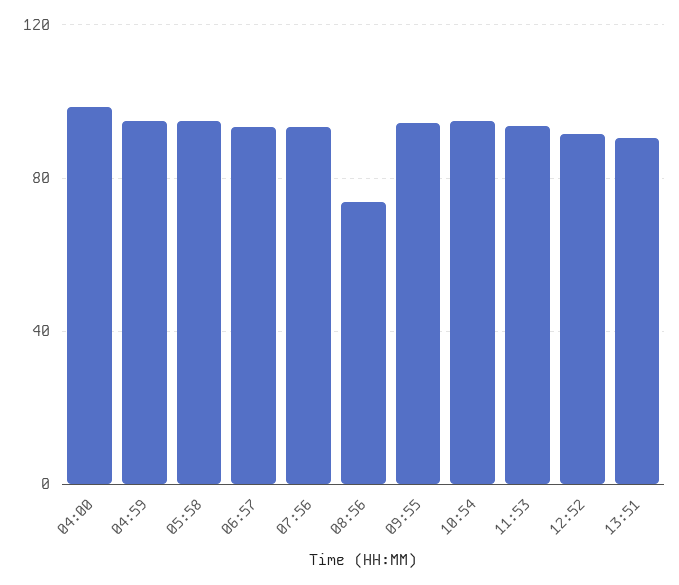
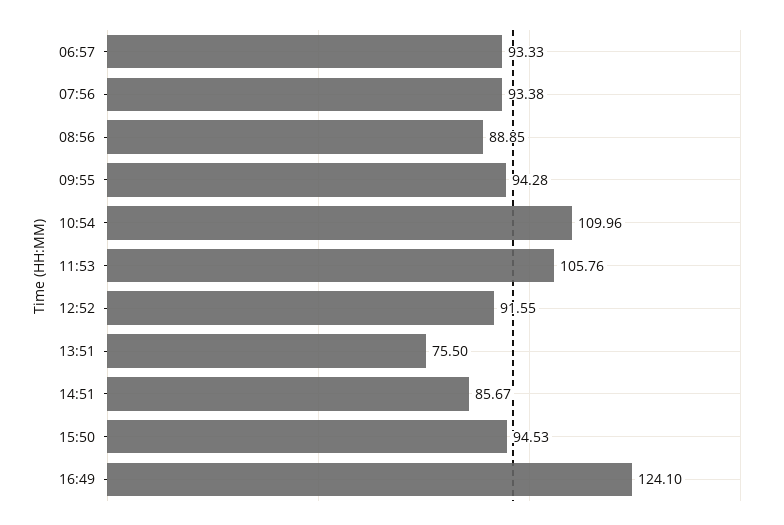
04:00: 100 -> none
04:59: 95 -> none
05:58: 95 -> none
08:56: 75 -> 88.85
10:54: 95 -> 109.96
11:53: 95 -> 105.76
13:51: 90 -> 75.5
14:51: none -> 85.67
15:50: none -> 94.53
16:49: none -> 124.1

